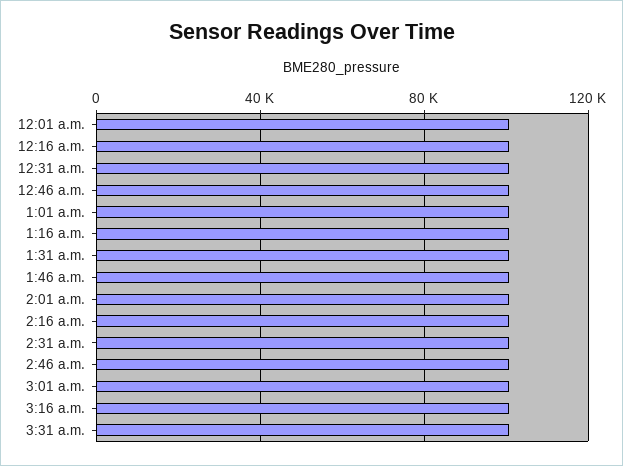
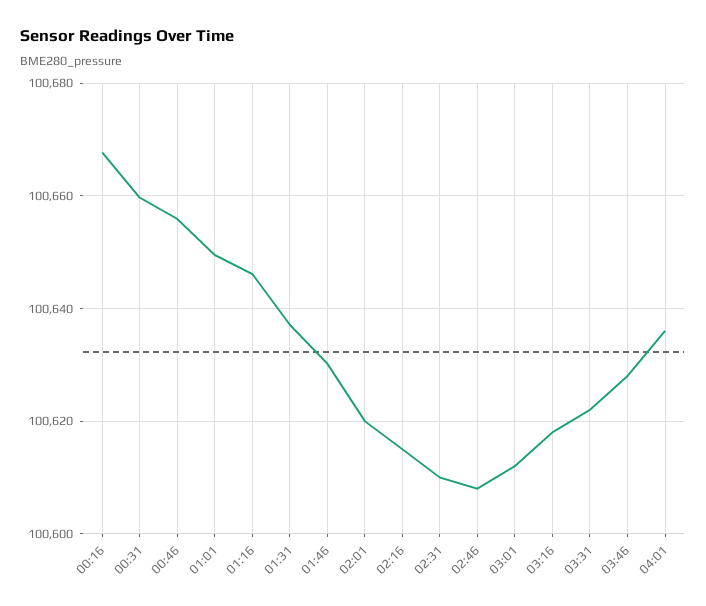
12:01 a.m.: 100000 -> none
03:46: none -> 100628
04:01: none -> 100636

